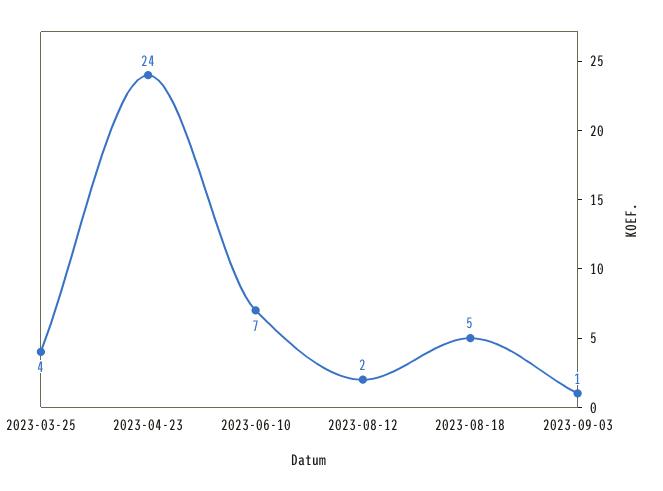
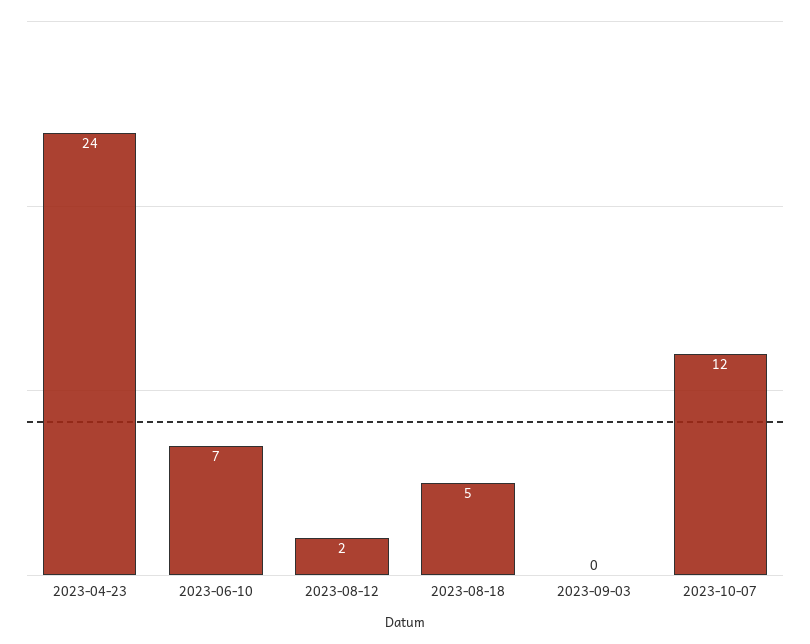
2023-03-25: 4 -> none
2023-09-03: 1 -> 0
2023-10-07: none -> 12

